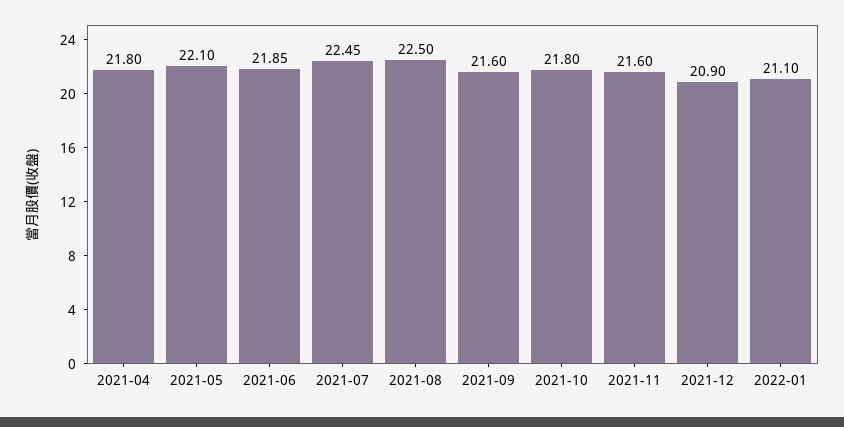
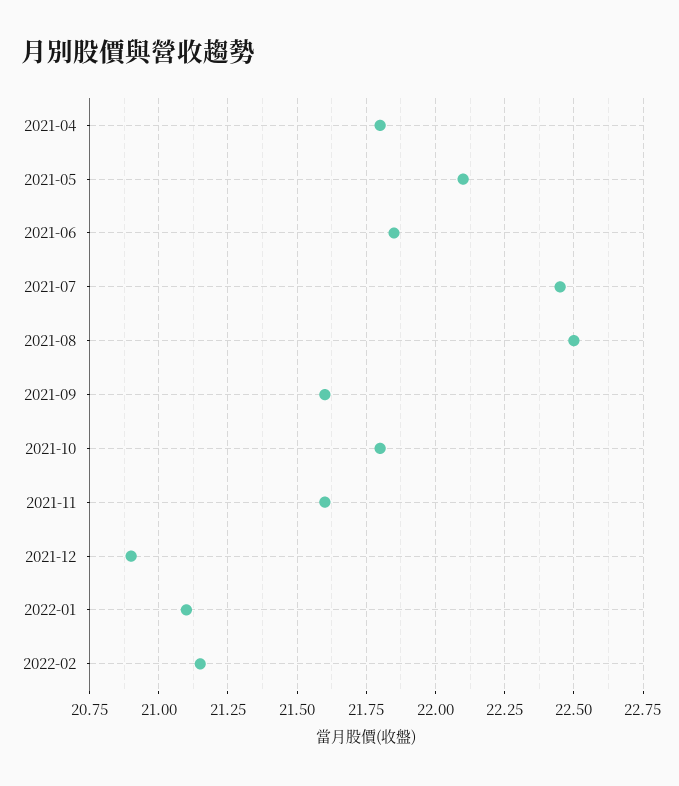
2022-02: none -> 21.15

